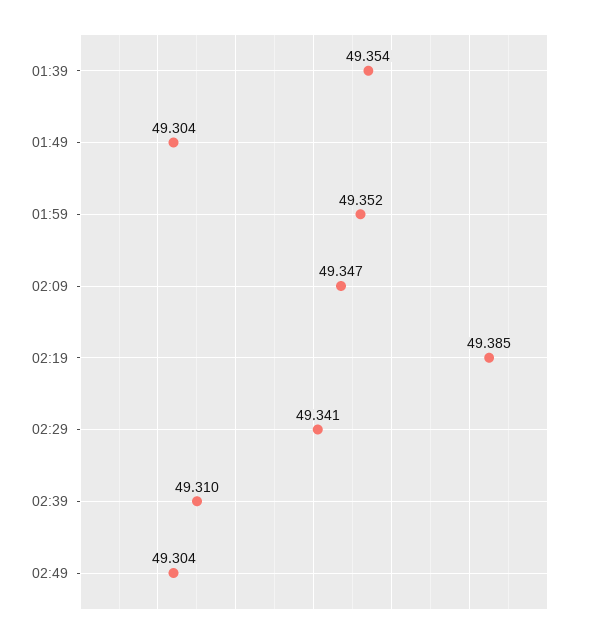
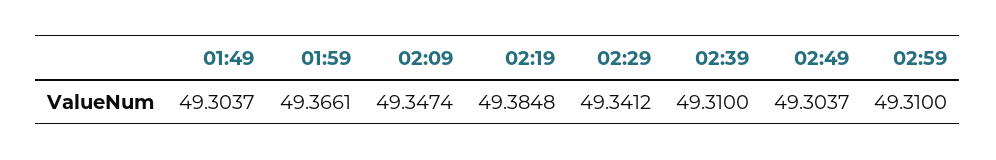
01:39: 49.354 -> none
01:59: 49.352 -> 49.3661
02:59: none -> 49.31

